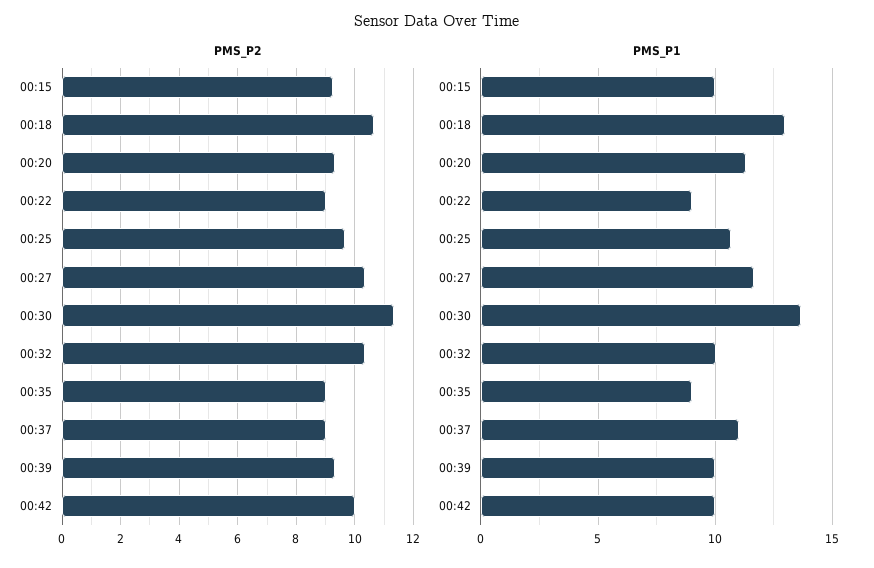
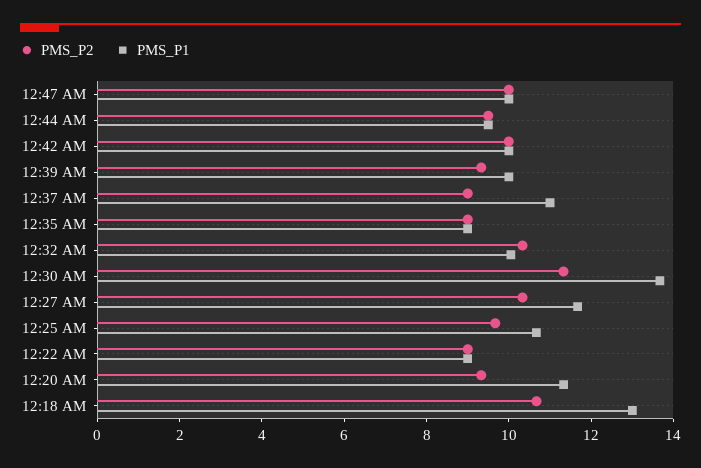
PMS_P2, 00:15: 9.25 -> none
PMS_P1, 00:15: 10 -> none
PMS_P2, 12:47 AM: none -> 10
PMS_P1, 12:47 AM: none -> 10
PMS_P2, 12:44 AM: none -> 9.5
PMS_P1, 12:44 AM: none -> 9.5

